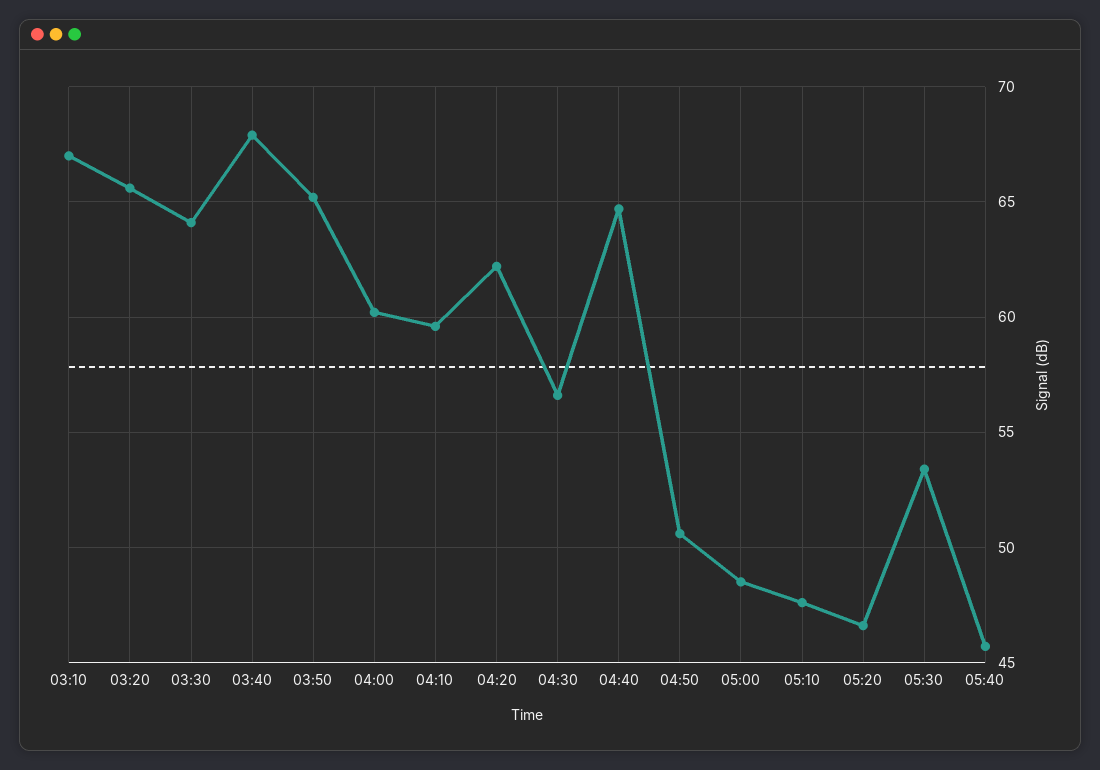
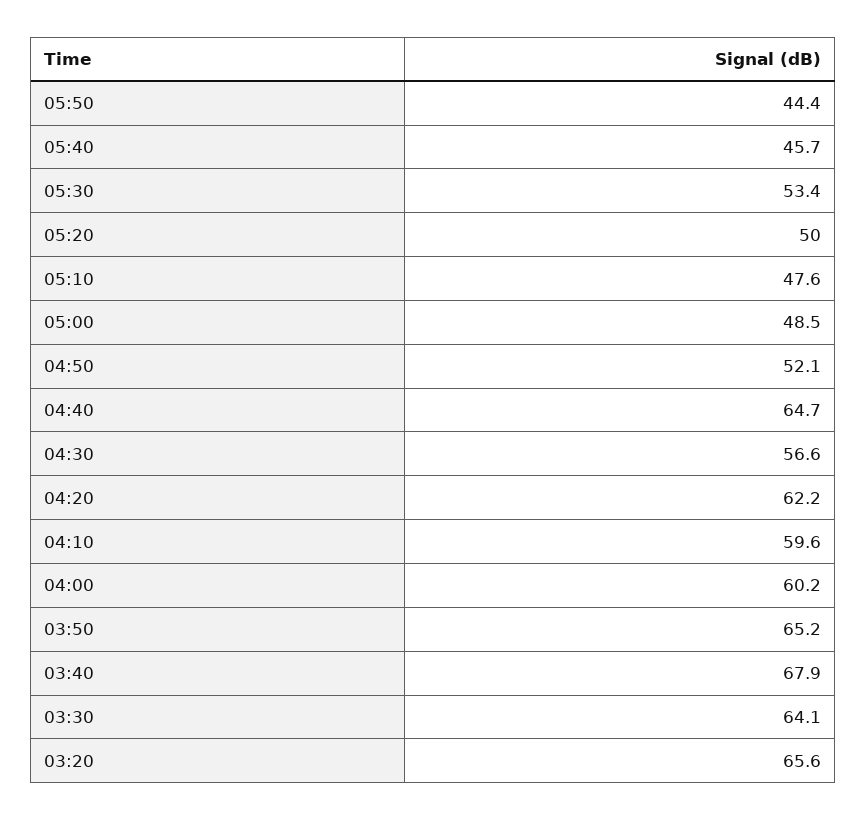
03:10: 67 -> none
04:50: 50.5 -> 52.1
05:20: 46.5 -> 50
05:50: none -> 44.4

